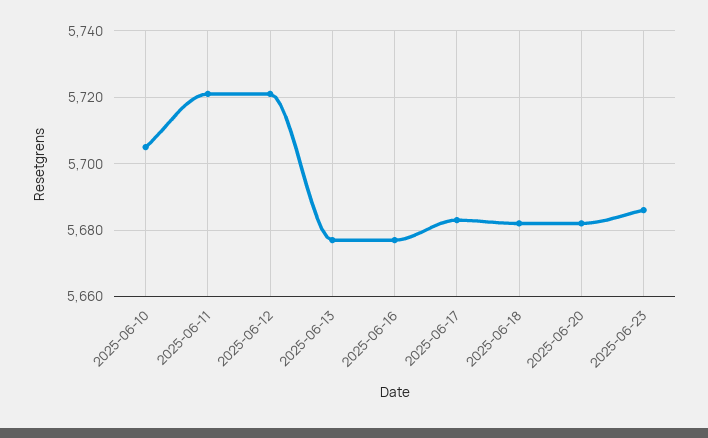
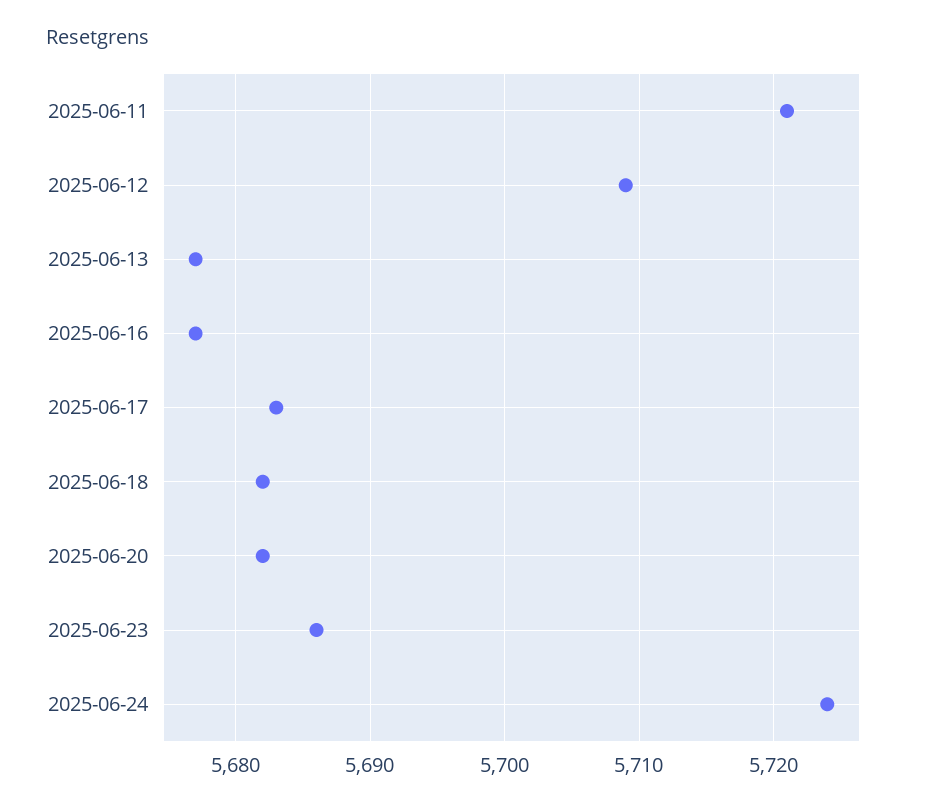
2025-06-10: 5705 -> none
2025-06-12: 5720 -> 5709
2025-06-24: none -> 5724

